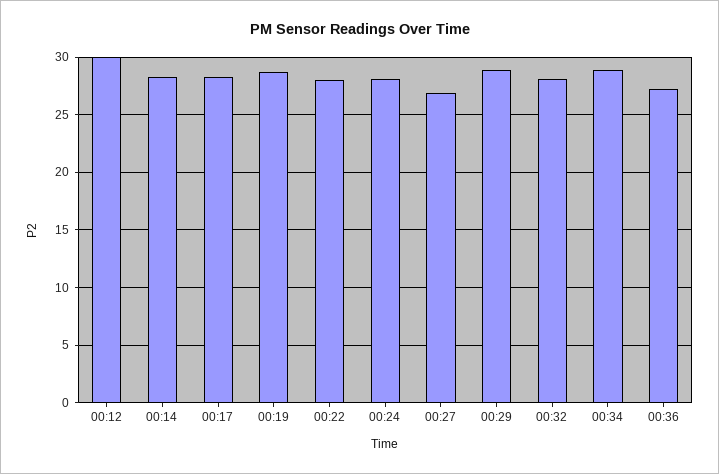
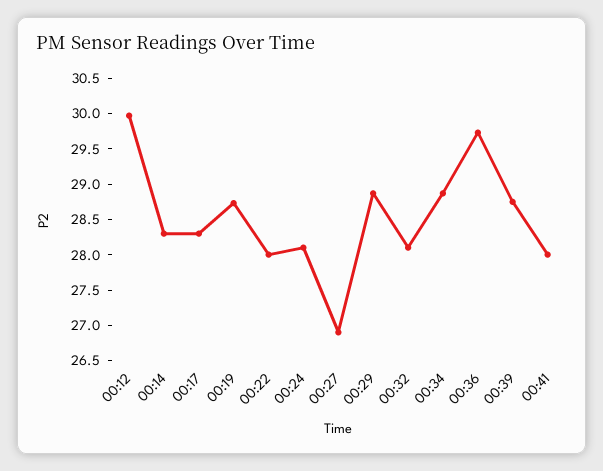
00:36: 27 -> 29.75
00:39: none -> 28.75
00:41: none -> 28

